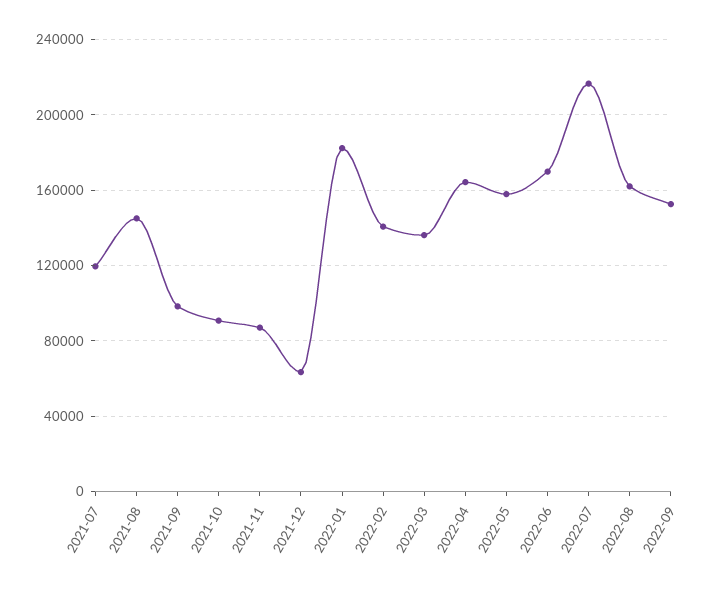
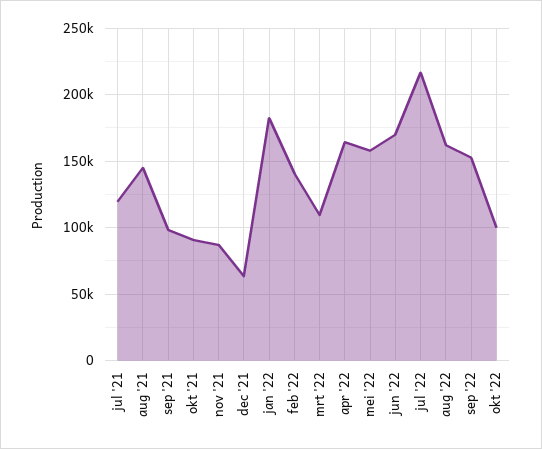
2022-03: 135000 -> 110000
okt '22: none -> 100000

